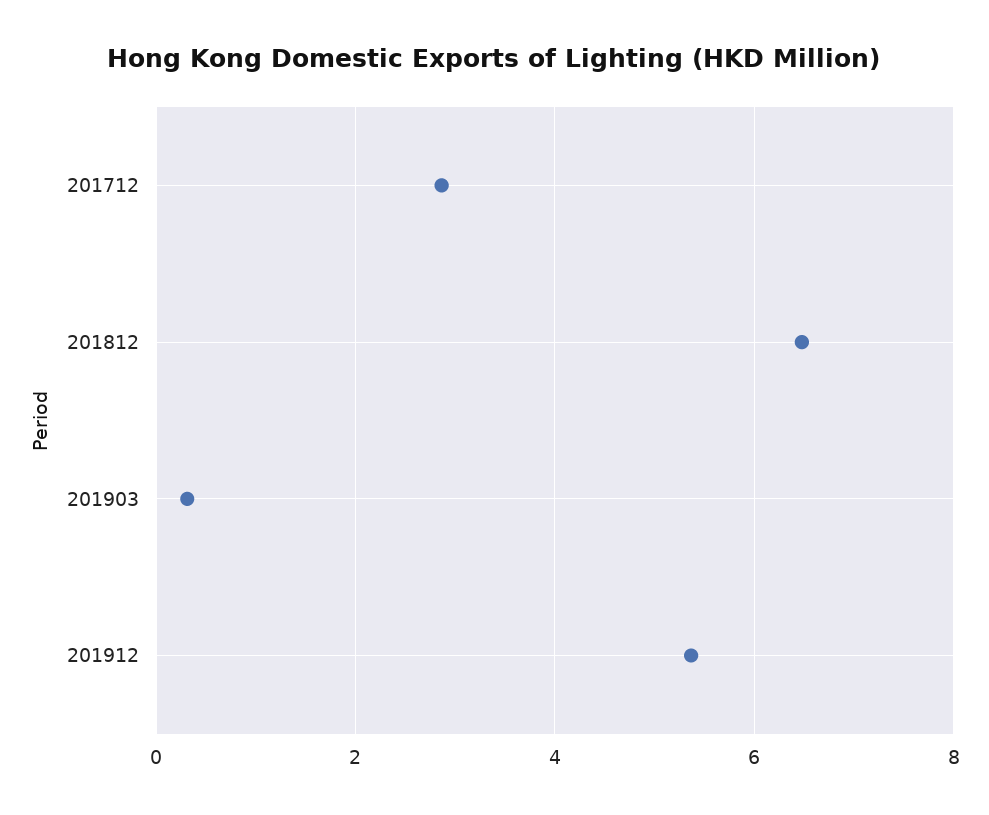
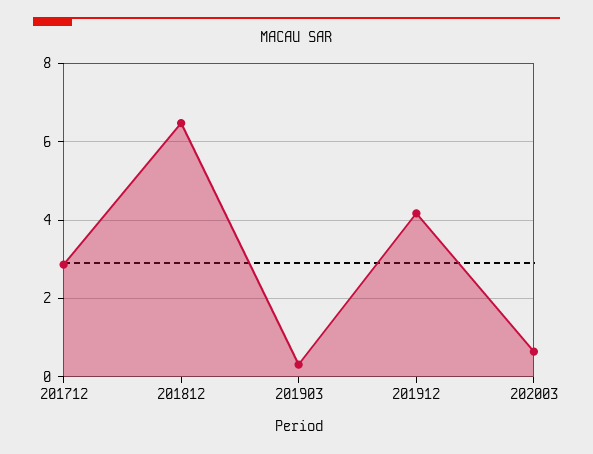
201912: 5.4 -> 4.2
202003: none -> 0.6

